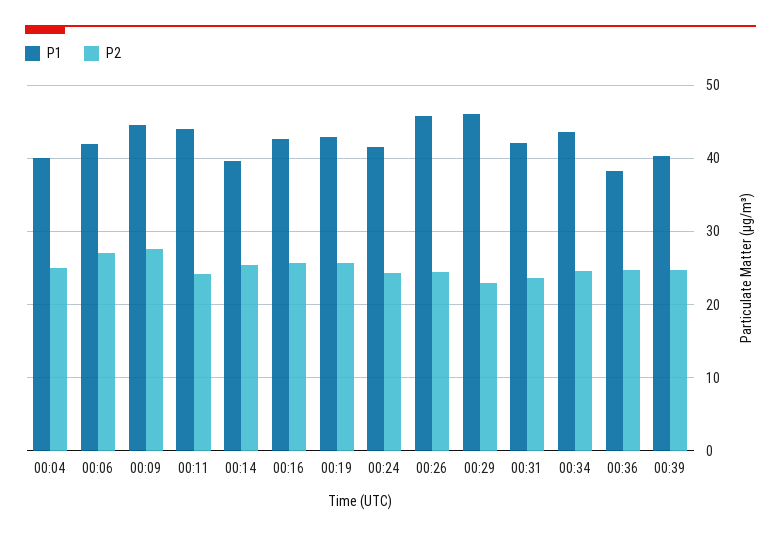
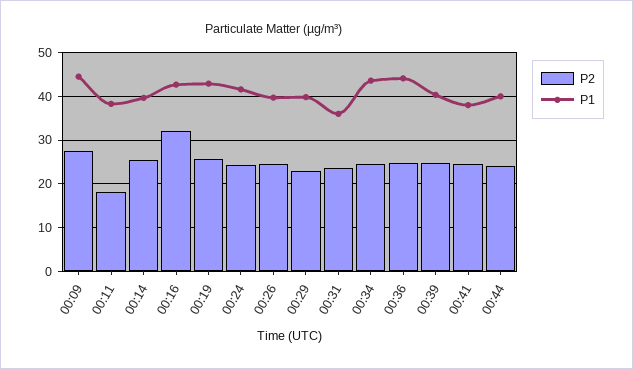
P1, 00:04: 40 -> none
P2, 00:04: 25 -> none
P1, 00:06: 42 -> none
P2, 00:06: 27 -> none
P1, 00:11: 44 -> 38
P2, 00:11: 24 -> 18
P2, 00:16: 26 -> 32
P1, 00:26: 46 -> 40
P1, 00:29: 46 -> 40
P1, 00:31: 42 -> 36
P1, 00:36: 38 -> 44
P2, 00:41: none -> 24
P1, 00:41: none -> 38
P2, 00:44: none -> 24
P1, 00:44: none -> 40

